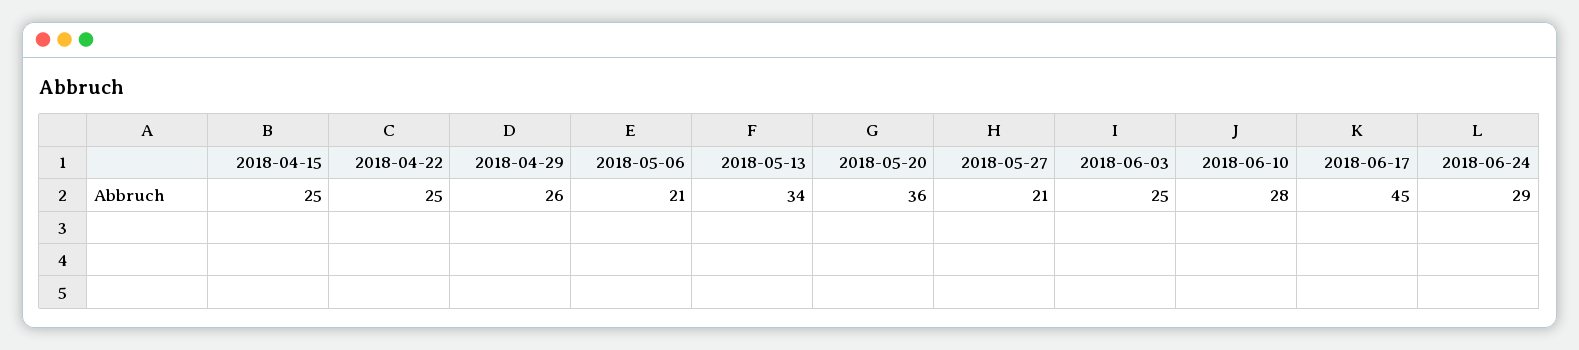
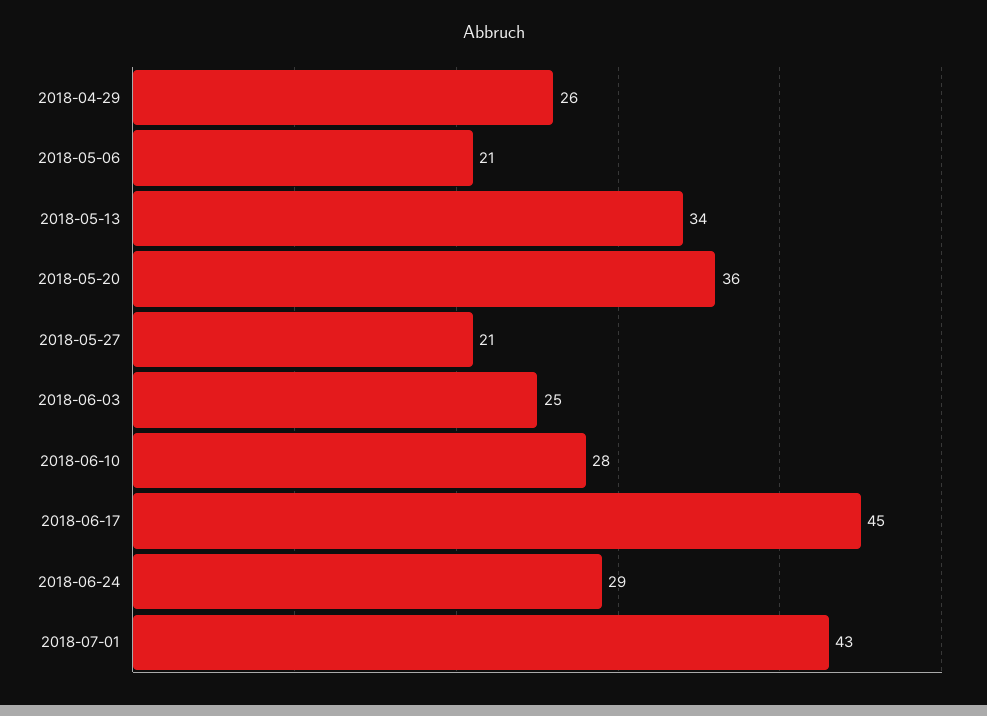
2018-04-15: 25 -> none
2018-04-22: 25 -> none
2018-07-01: none -> 43

